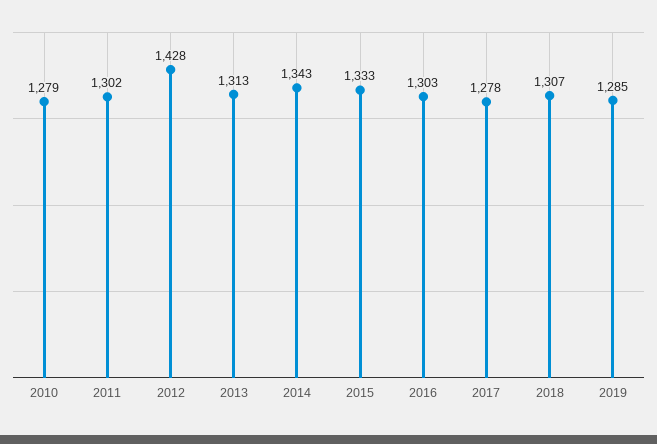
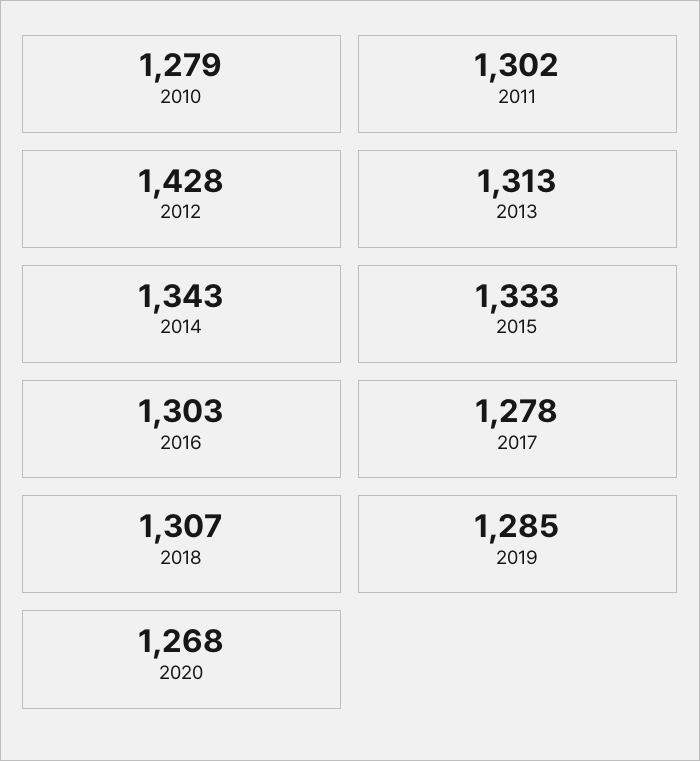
2020: none -> 1268

